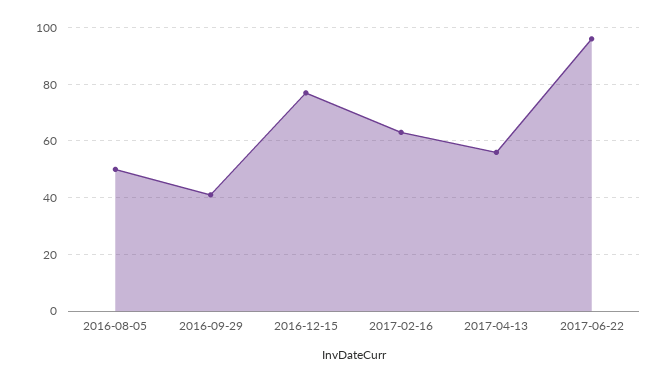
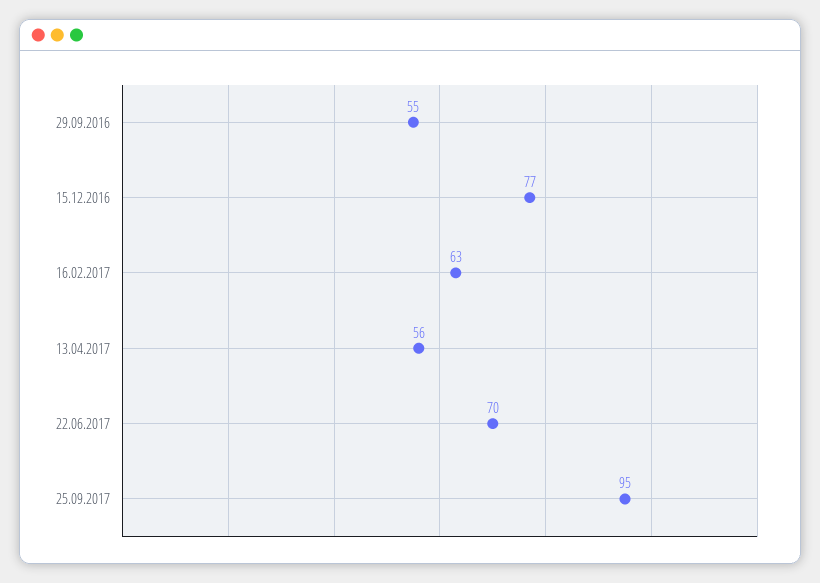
2016-08-05: 50 -> none
2016-09-29: 40 -> 55
2017-06-22: 95 -> 70
25.09.2017: none -> 95

